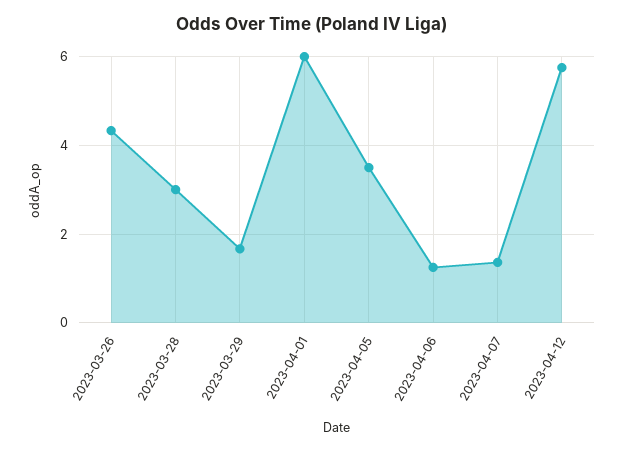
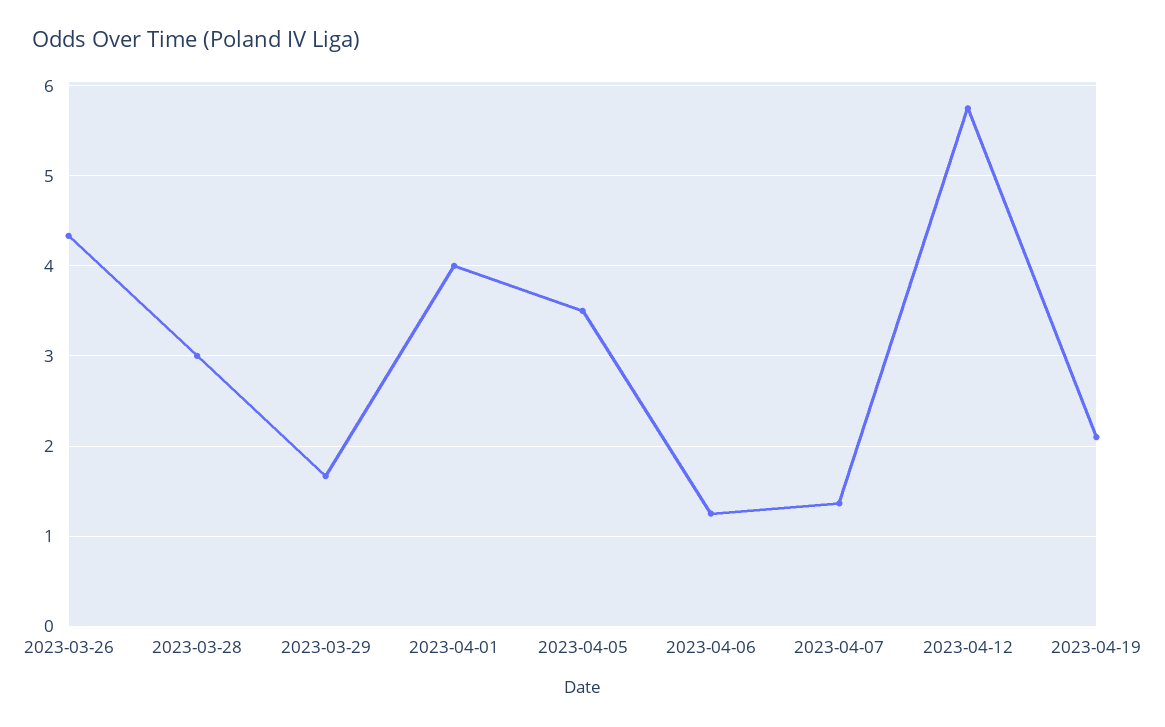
2023-04-01: 6 -> 4
2023-04-19: none -> 2.1

